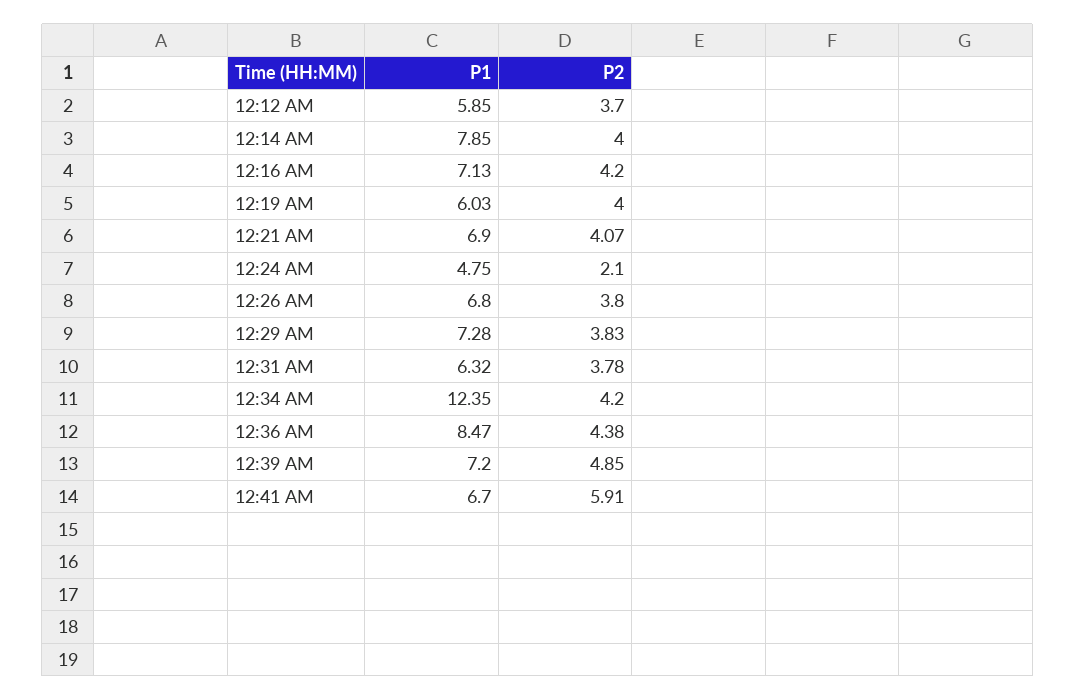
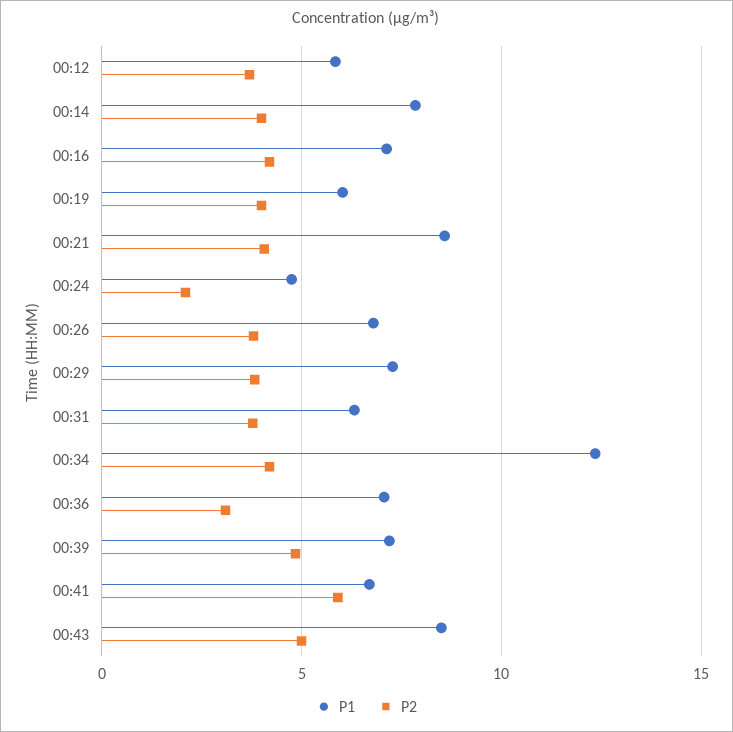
P1, 12:21 AM: 6.9 -> 8.5
P1, 12:36 AM: 8.47 -> 7
P2, 12:36 AM: 4.38 -> 3
P1, 00:43: none -> 8.5
P2, 00:43: none -> 5

